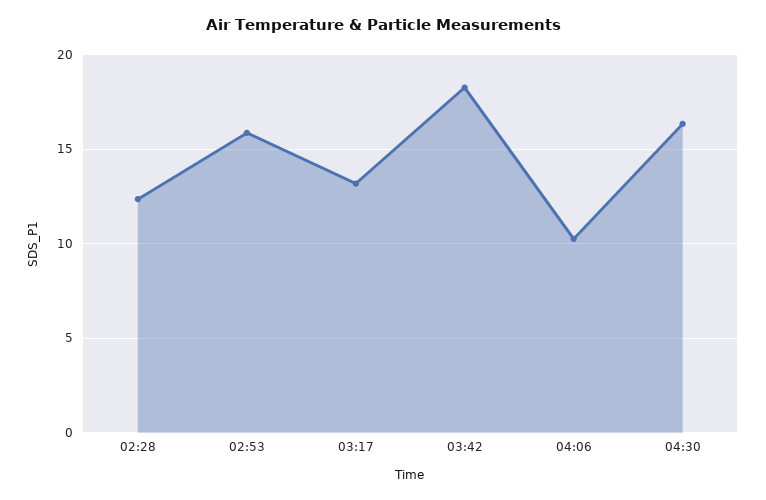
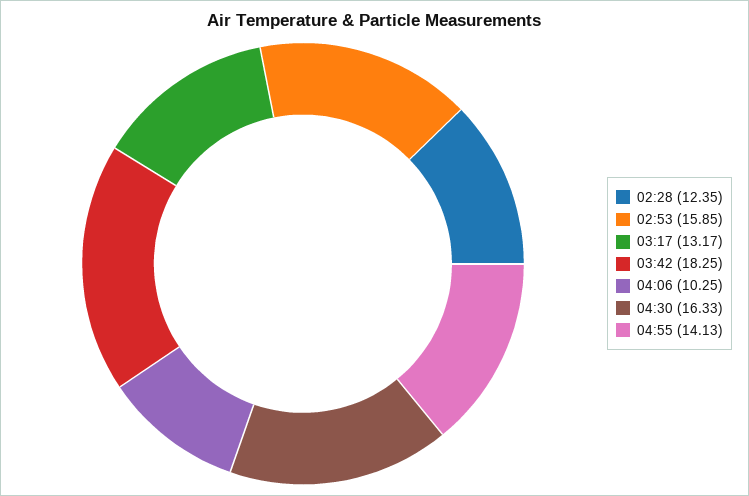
04:55: none -> 14.13

